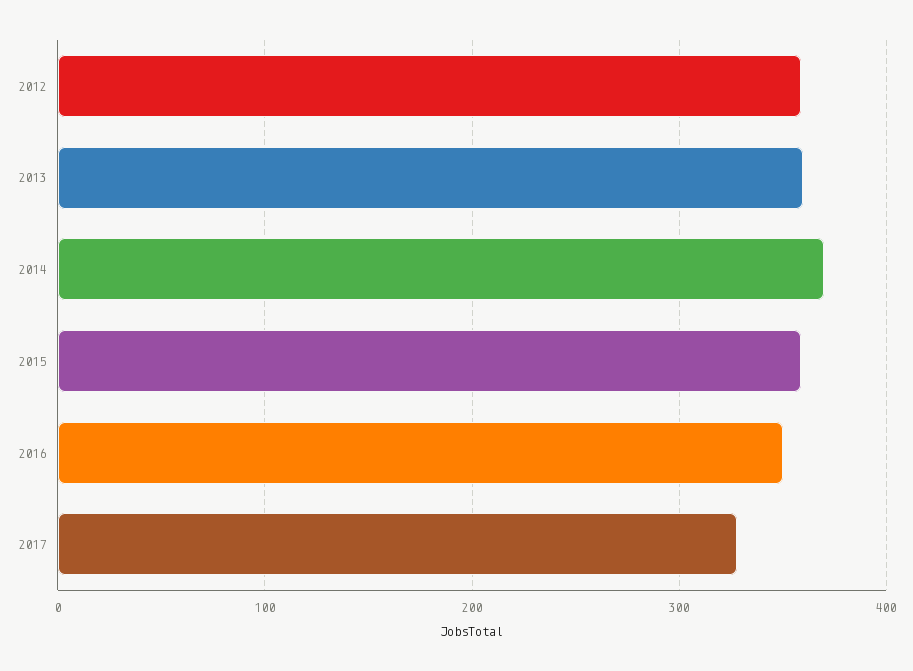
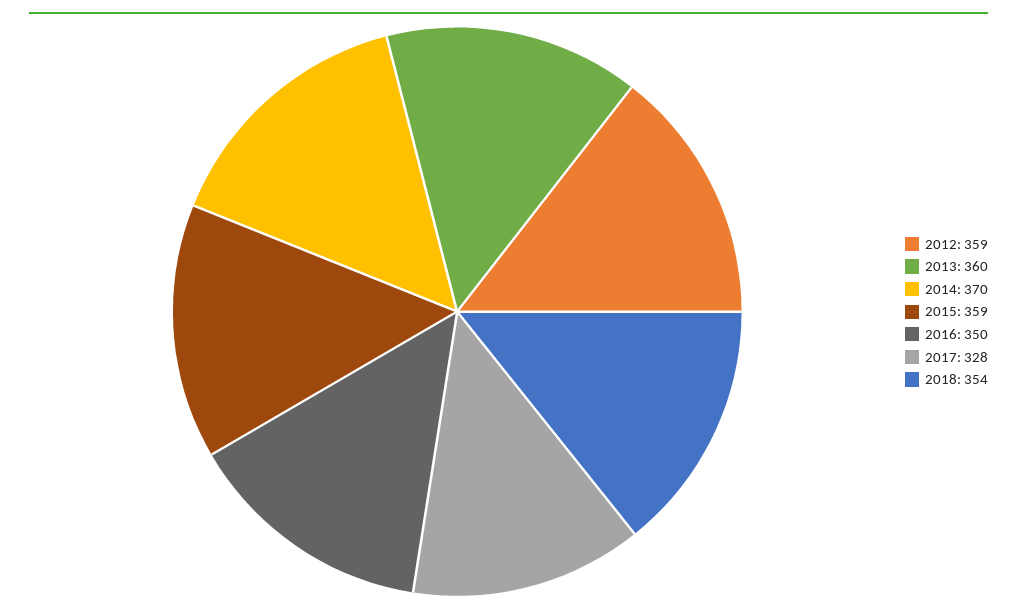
2018: none -> 354

